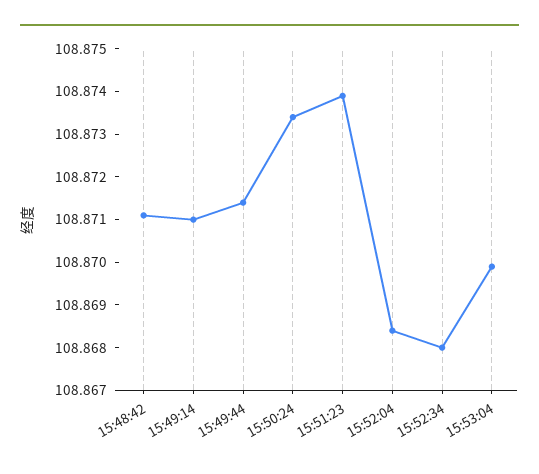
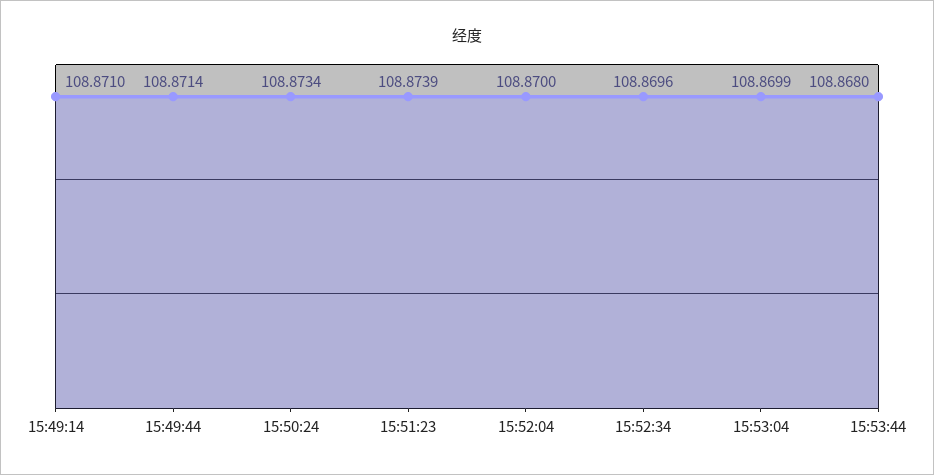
15:48:42: 108.871 -> none
15:52:04: 108.8685 -> 108.87
15:52:34: 108.868 -> 108.8696
15:53:44: none -> 108.868

